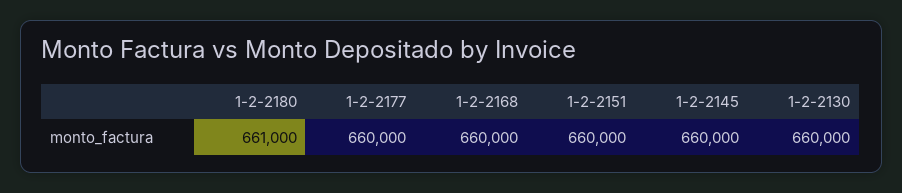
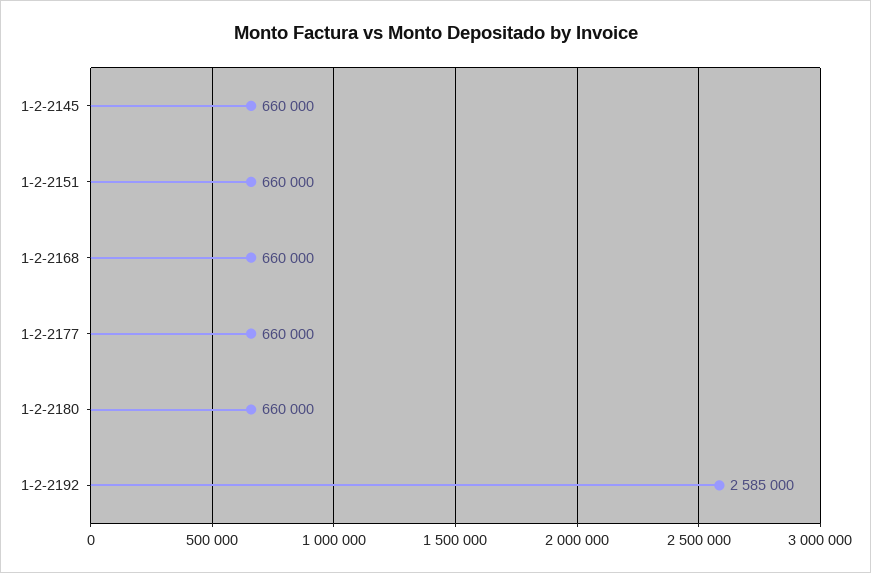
1-2-2180: 661000 -> 660000
1-2-2130: 660000 -> none
1-2-2192: none -> 2585000

